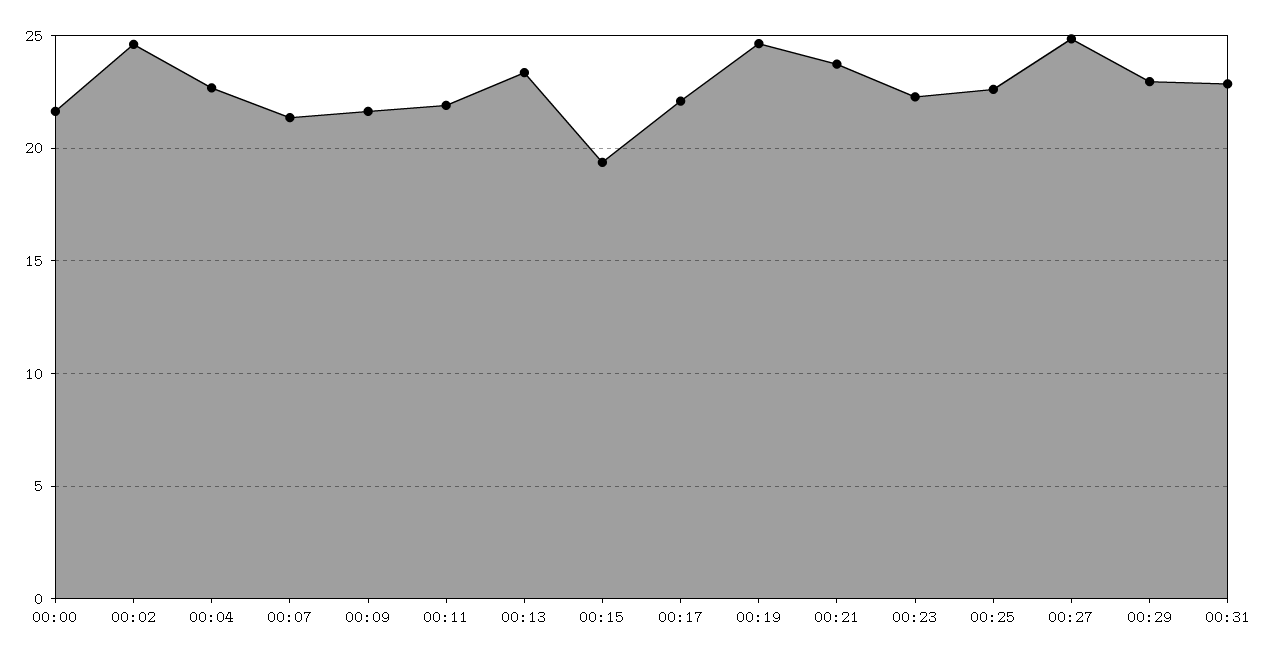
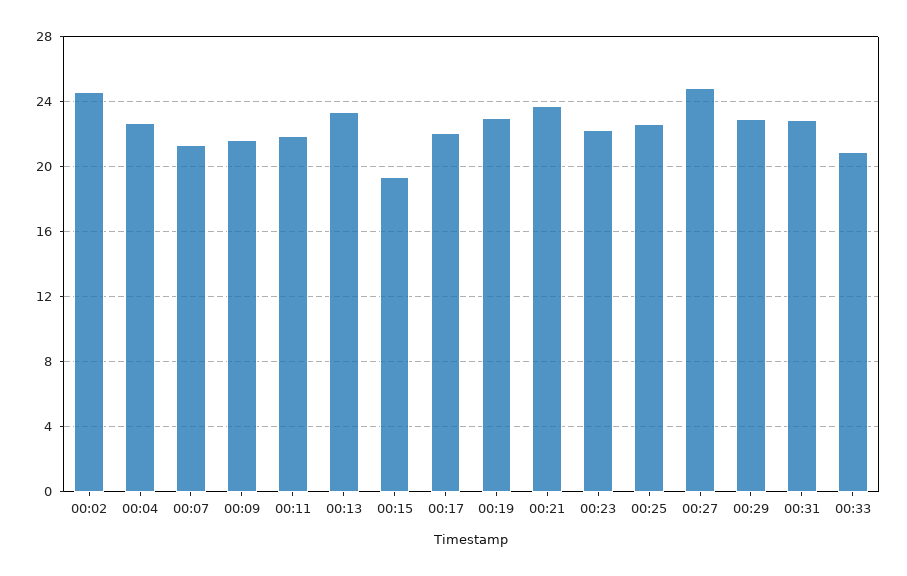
00:00: 21.5 -> none
00:19: 24.5 -> 23
00:33: none -> 21

